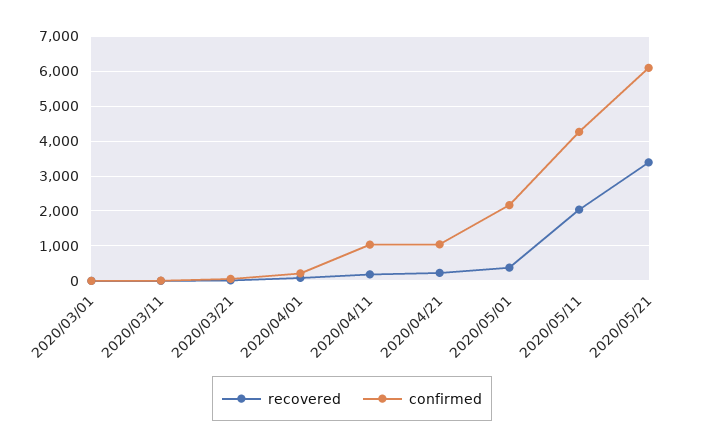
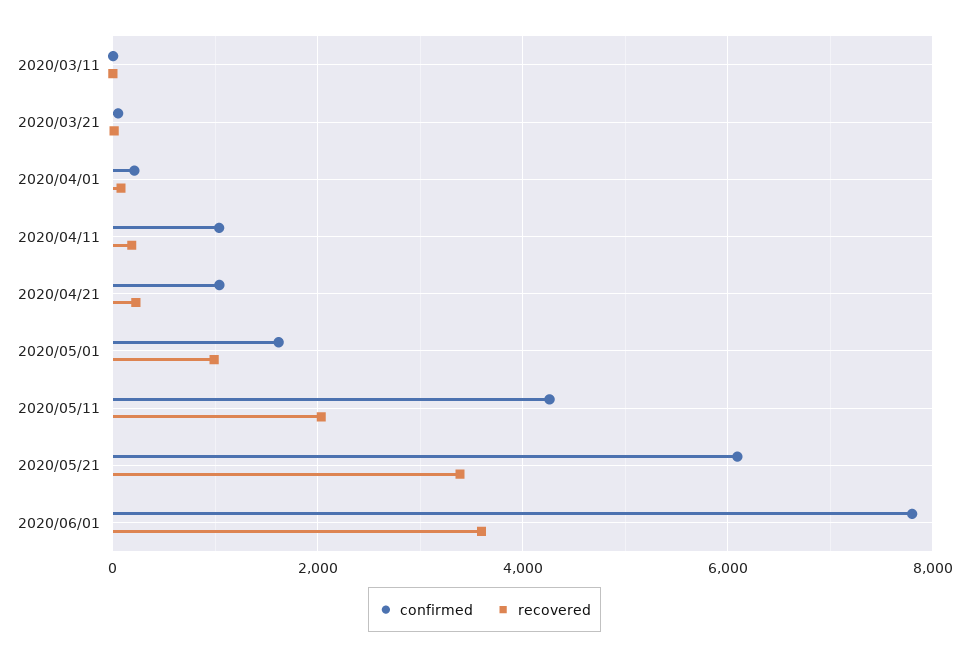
recovered, 2020/03/01: 0 -> none
confirmed, 2020/03/01: 0 -> none
recovered, 2020/05/01: 400 -> 1000
confirmed, 2020/05/01: 2200 -> 1600
confirmed, 2020/06/01: none -> 7800
recovered, 2020/06/01: none -> 3600

